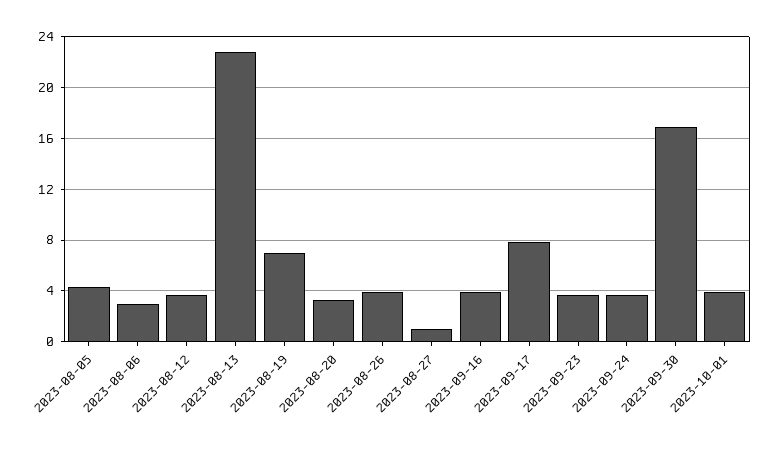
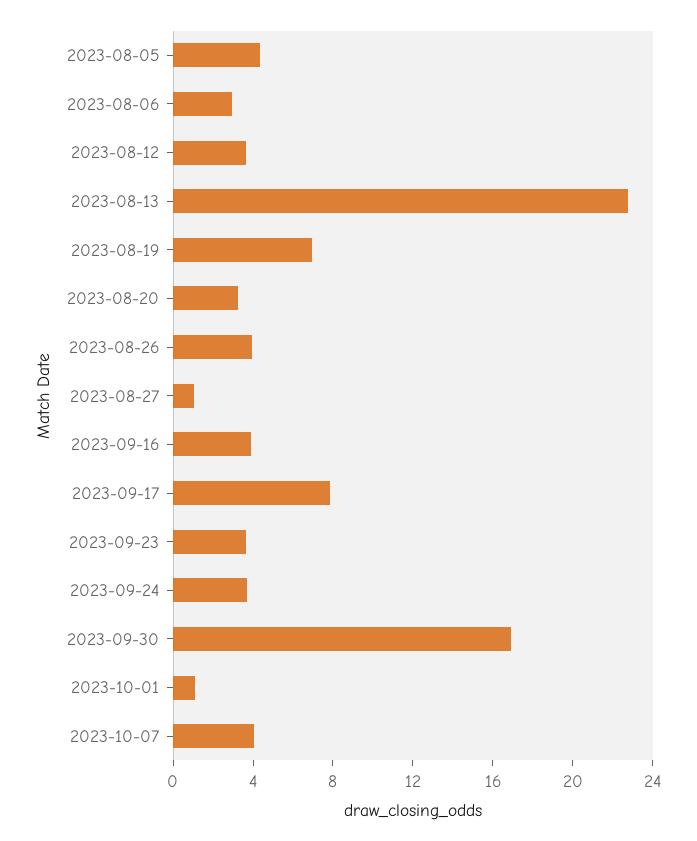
2023-10-01: 4 -> 1
2023-10-07: none -> 4

